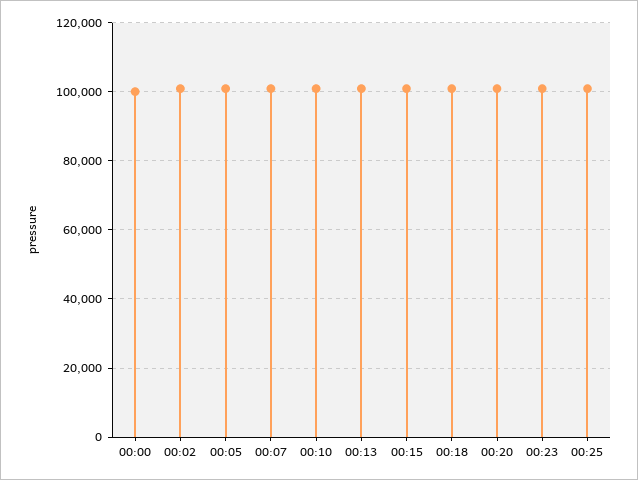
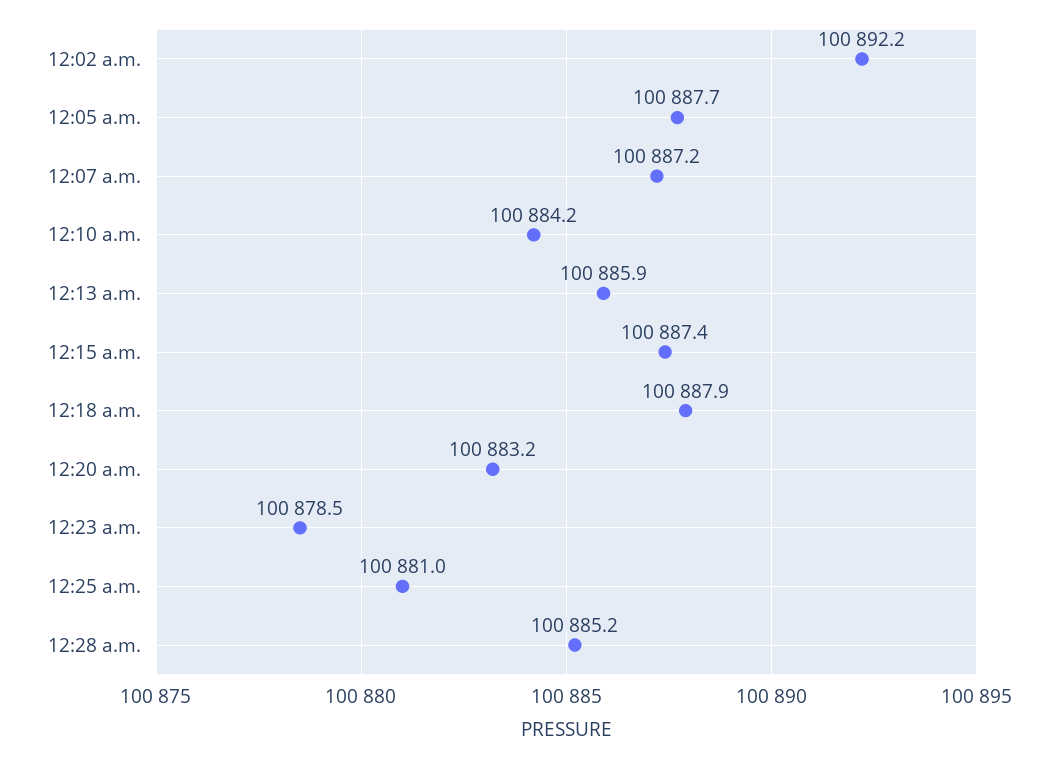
00:00: 100000 -> none
12:28 a.m.: none -> 100885.2

